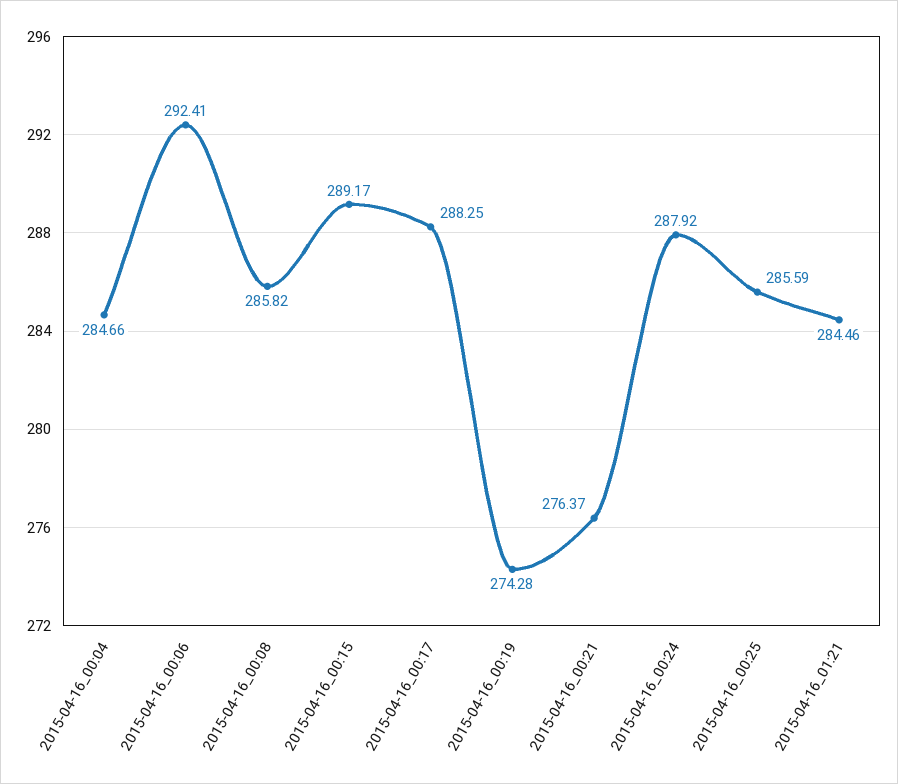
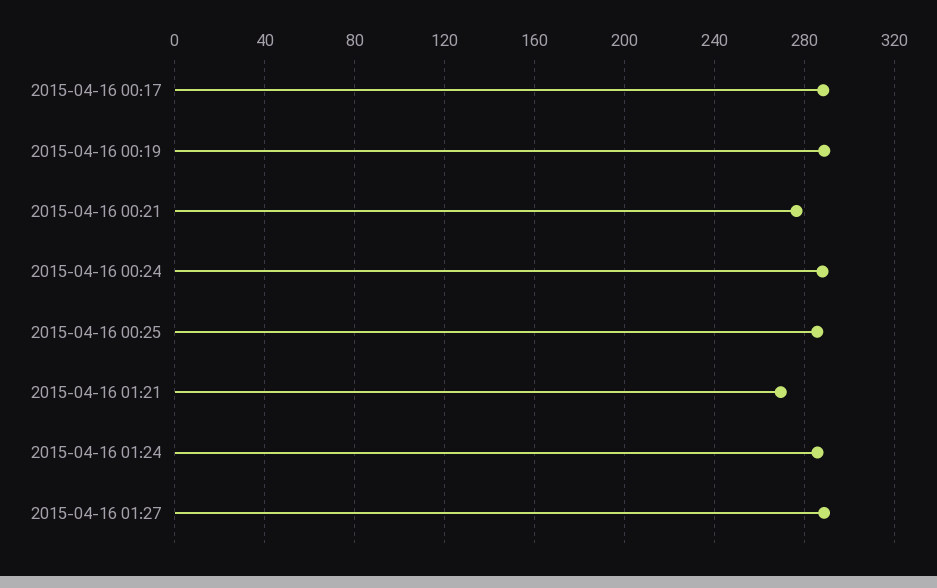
2015-04-16_00:04: 284.66 -> none
2015-04-16_00:06: 292.41 -> none
2015-04-16_00:08: 285.82 -> none
2015-04-16_00:15: 289.17 -> none
2015-04-16_00:19: 274.28 -> 290
2015-04-16_01:21: 284.46 -> 270
2015-04-16 01:24: none -> 285
2015-04-16 01:27: none -> 290

